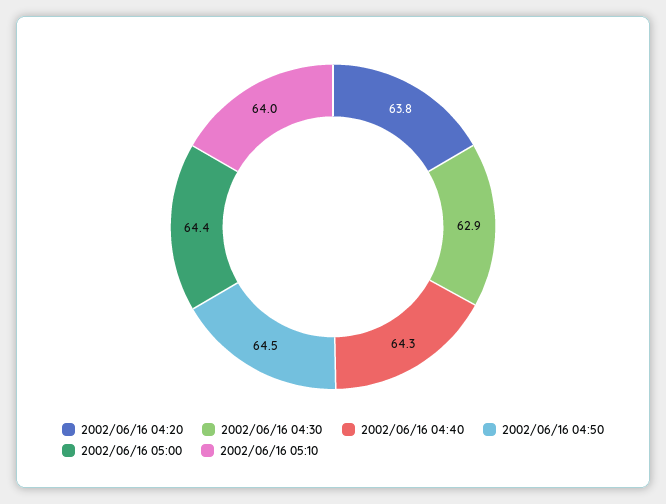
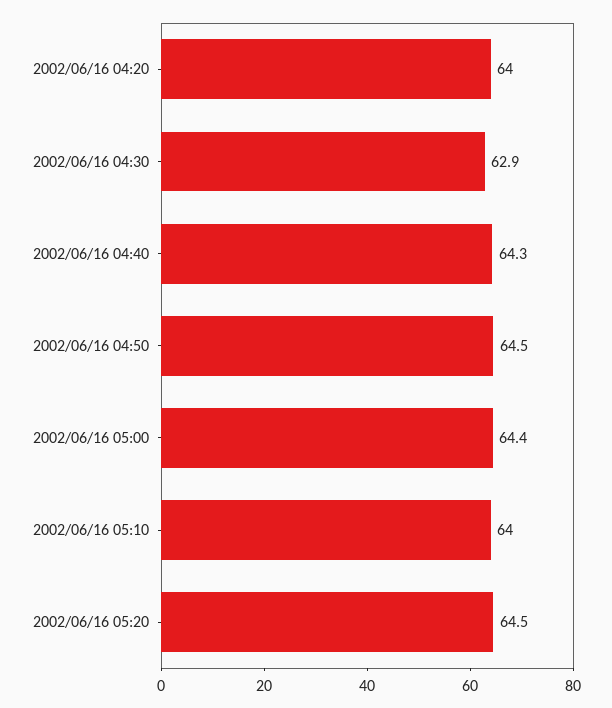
2002/06/16 04:20: 63.8 -> 64
2002/06/16 05:20: none -> 64.5

